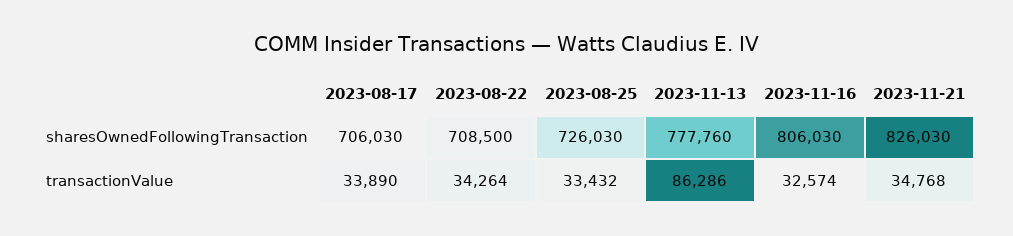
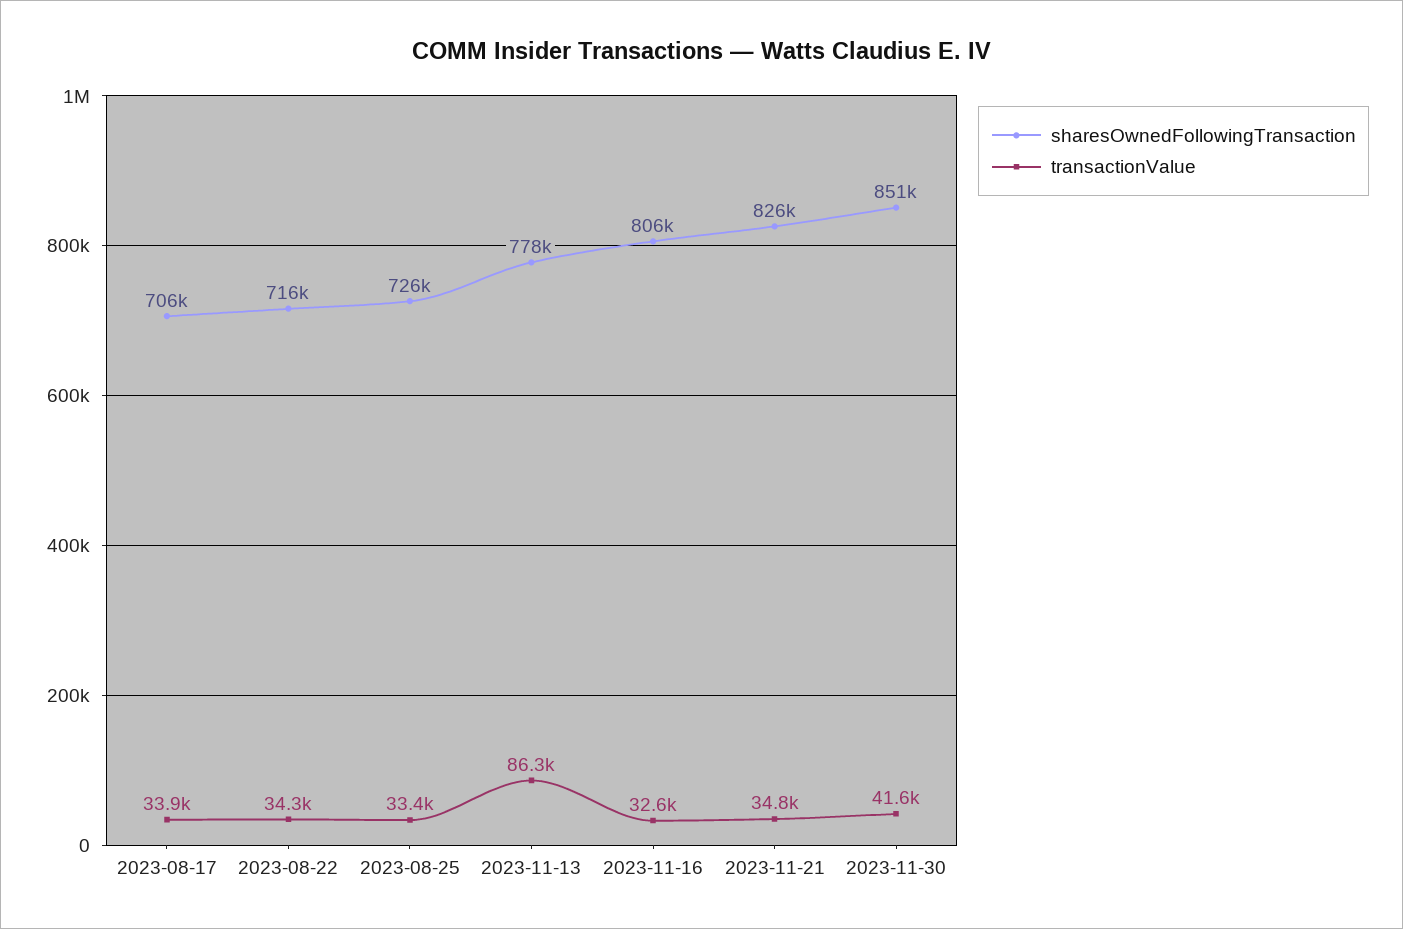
sharesOwnedFollowingTransaction, 2023-08-22: 708500 -> 716000
sharesOwnedFollowingTransaction, 2023-11-30: none -> 851000
transactionValue, 2023-11-30: none -> 41600

